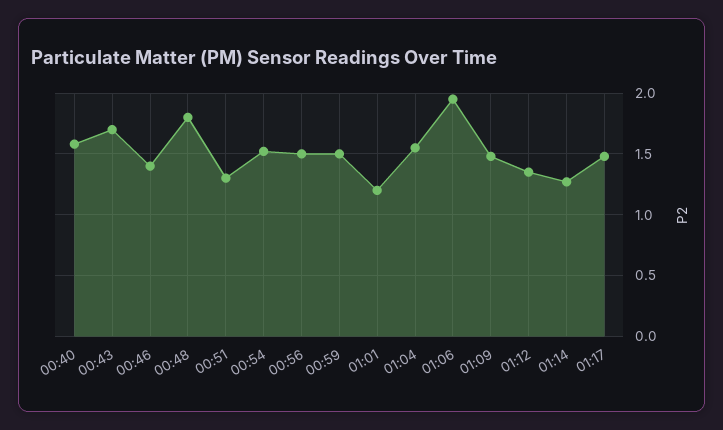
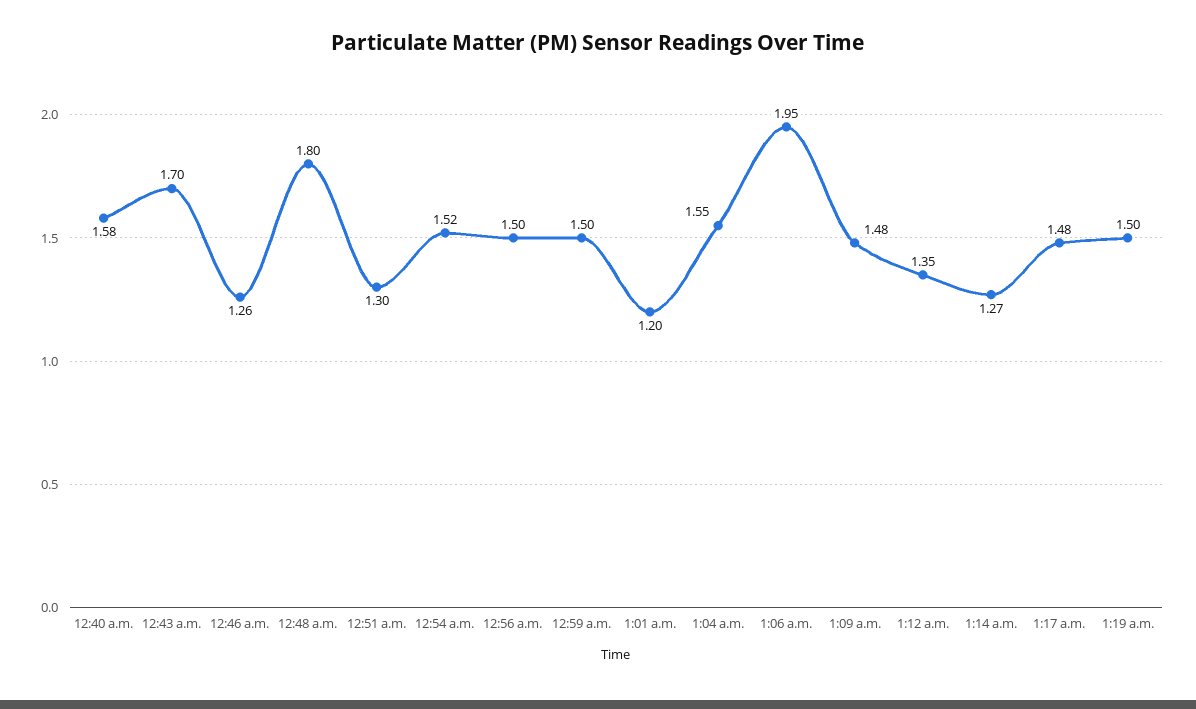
00:46: 1.4 -> 1.26
1:19 a.m.: none -> 1.5

